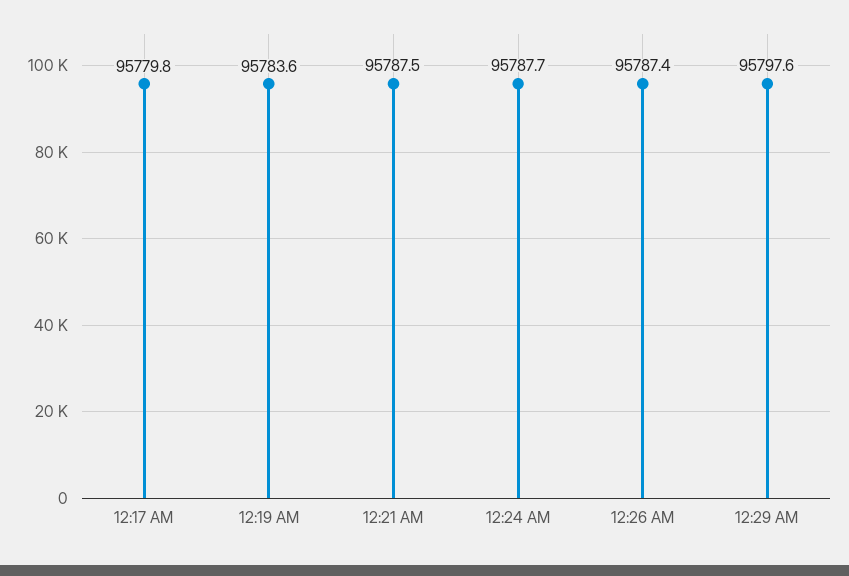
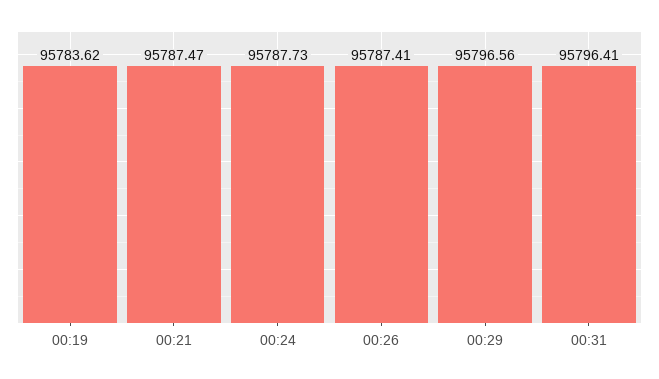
12:17 AM: 95779.8 -> none
12:29 AM: 95797.6 -> 95796.56
00:31: none -> 95796.41

